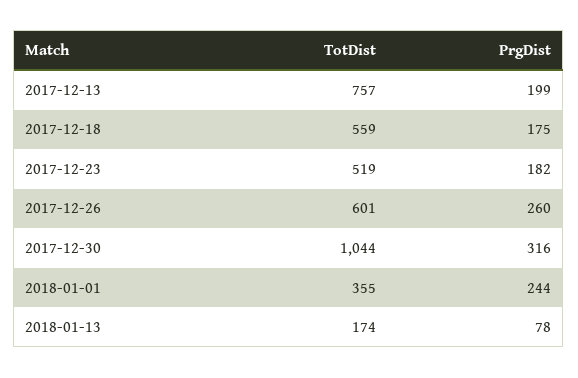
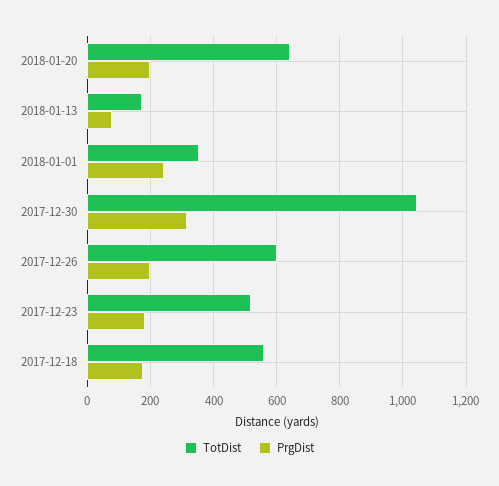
TotDist, 2017-12-13: 757 -> none
PrgDist, 2017-12-13: 199 -> none
PrgDist, 2017-12-26: 260 -> 200
TotDist, 2018-01-20: none -> 640
PrgDist, 2018-01-20: none -> 200

